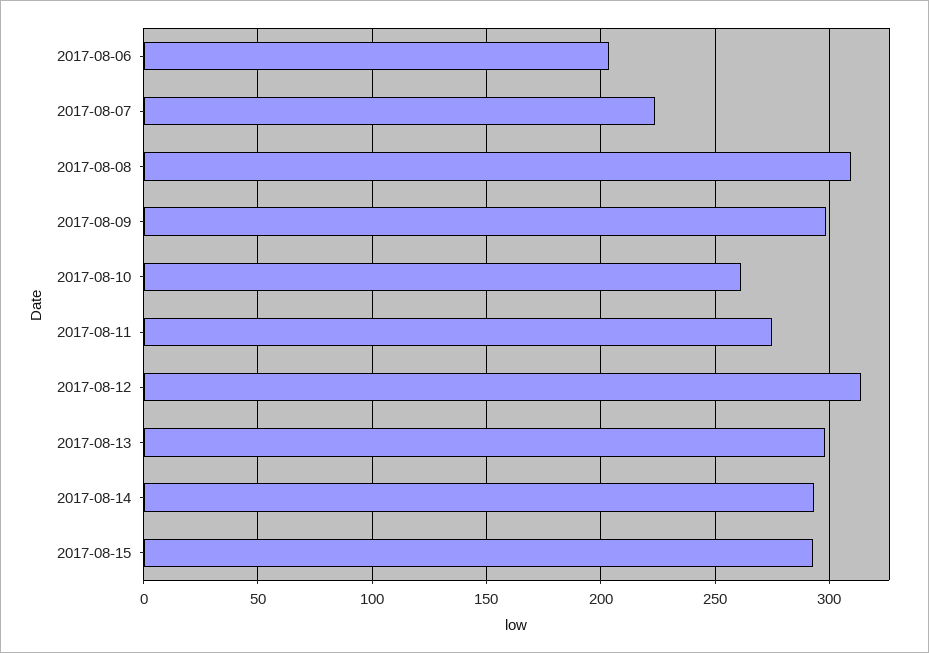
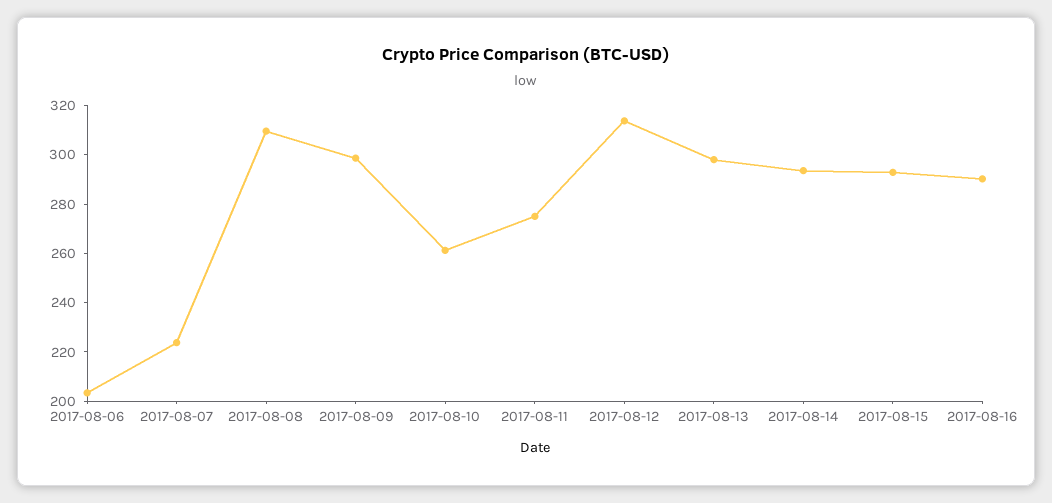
2017-08-16: none -> 290

